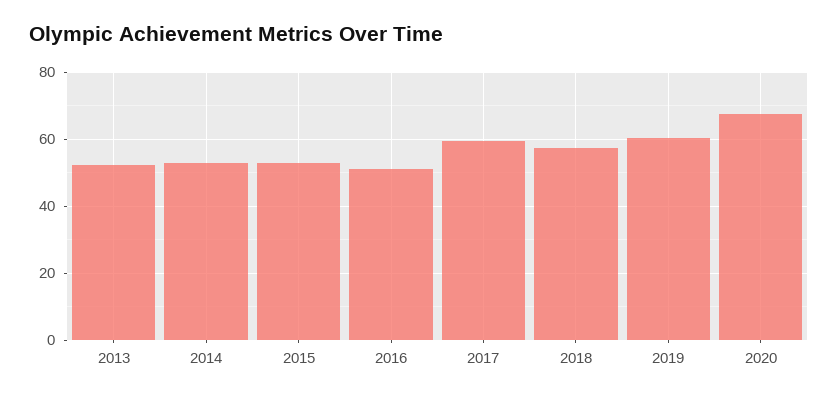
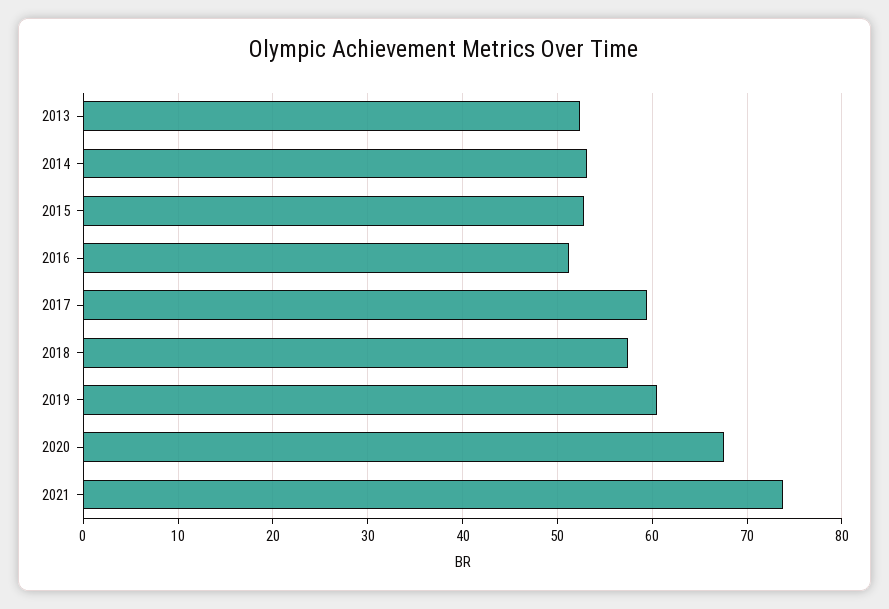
2021: none -> 74

